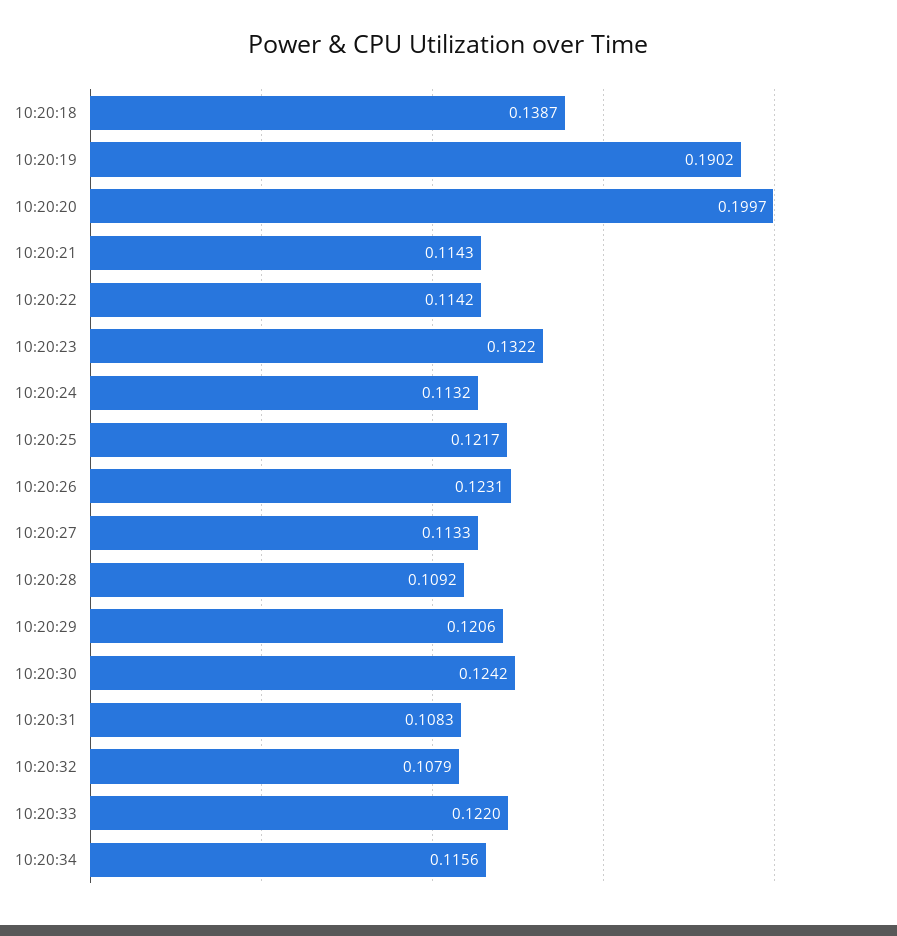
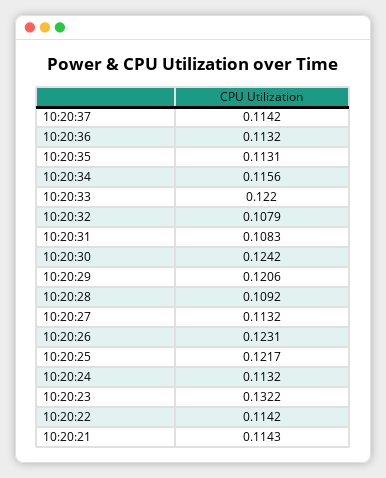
10:20:18: 0.1387 -> none
10:20:19: 0.1902 -> none
10:20:20: 0.1997 -> none
10:20:27: 0.1133 -> 0.1132
10:20:37: none -> 0.1142
10:20:36: none -> 0.1132
10:20:35: none -> 0.1131

